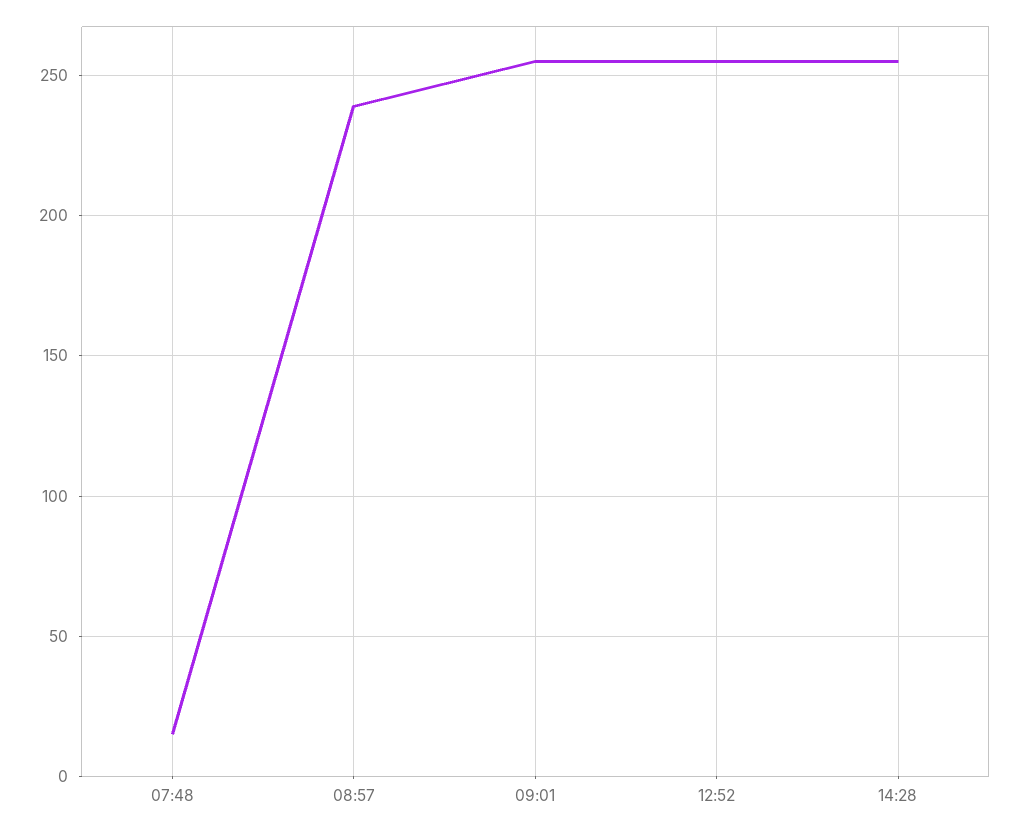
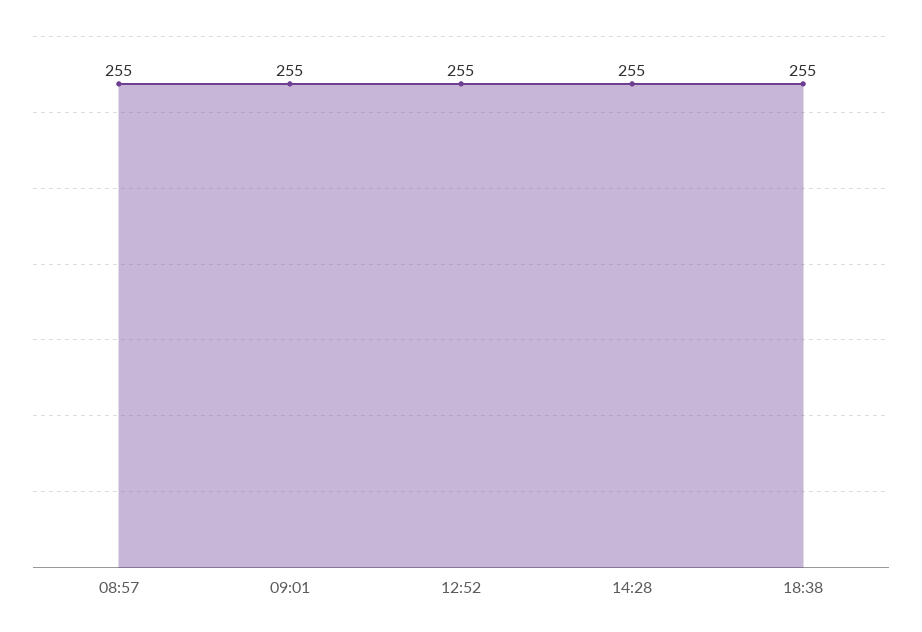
07:48: 15 -> none
08:57: 240 -> 255
18:38: none -> 255

